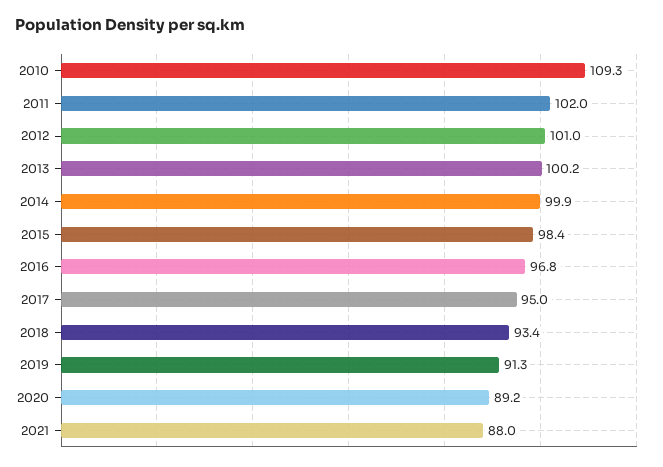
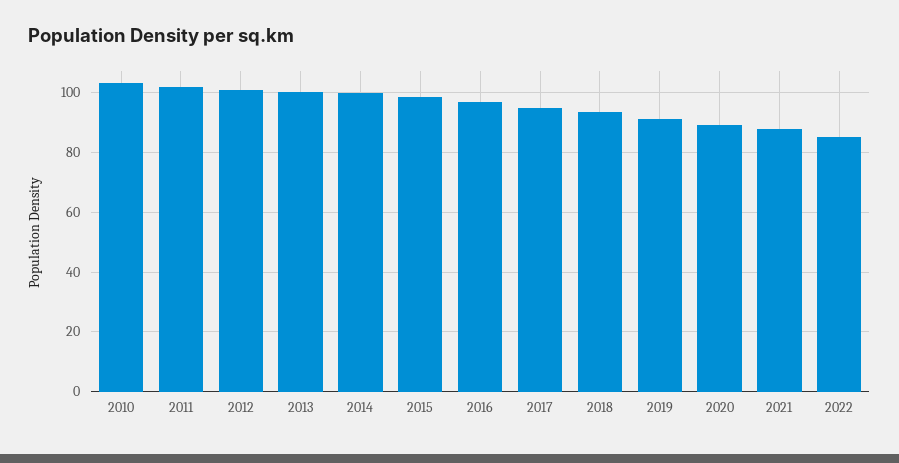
2010: 109.3 -> 102.5
2022: none -> 85

